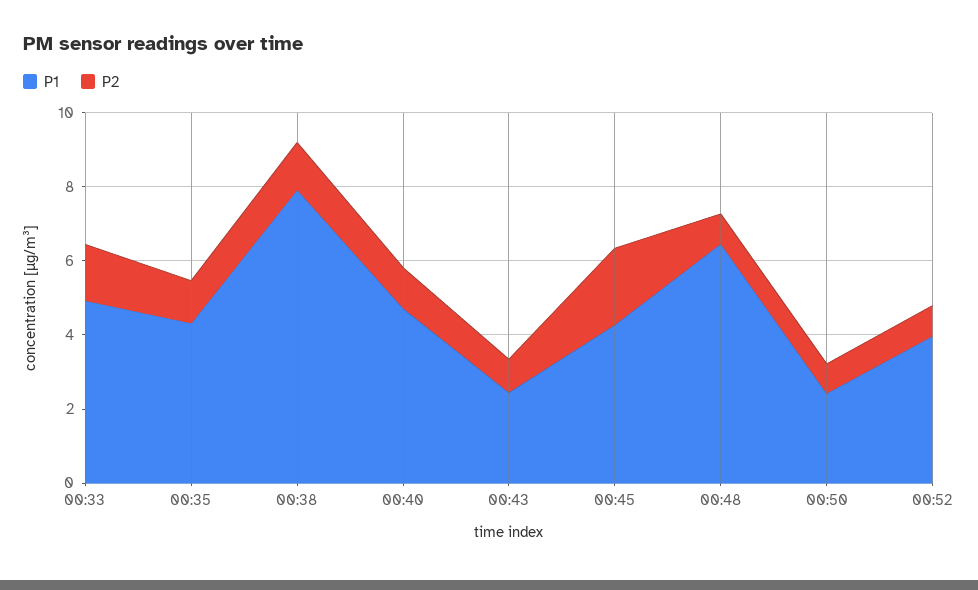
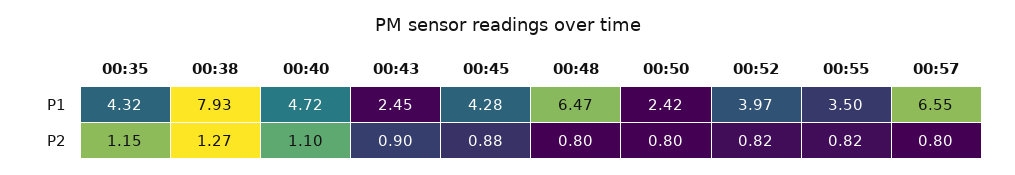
P1, 00:33: 5 -> none
P2, 00:33: 1.5 -> none
P2, 00:45: 2 -> 0.88
P1, 00:55: none -> 3.5
P1, 00:57: none -> 6.55
P2, 00:55: none -> 0.82
P2, 00:57: none -> 0.8

